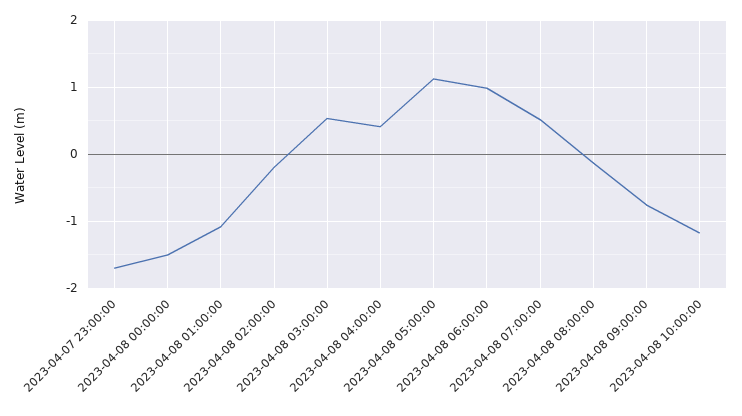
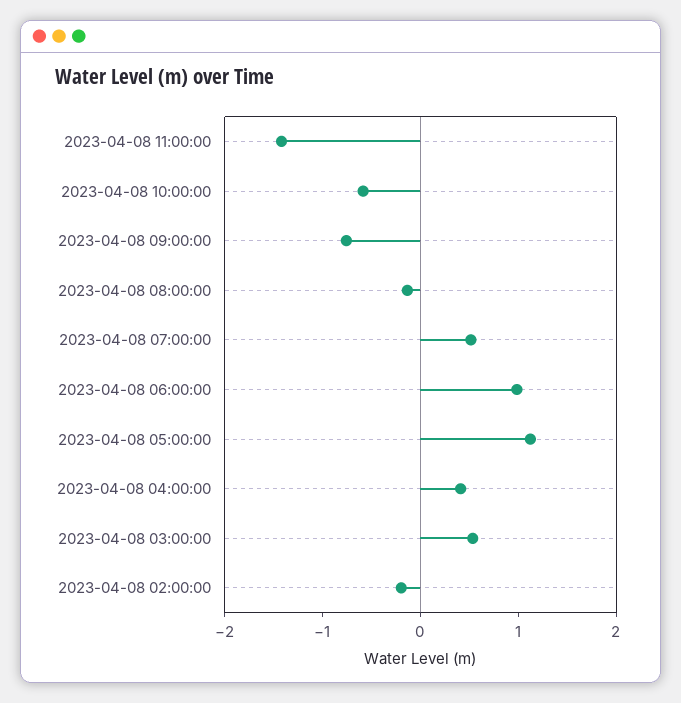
2023-04-07 23:00:00: -1.7 -> none
2023-04-08 00:00:00: -1.5 -> none
2023-04-08 01:00:00: -1.1 -> none
2023-04-08 10:00:00: -1.2 -> -0.6
2023-04-08 11:00:00: none -> -1.4

